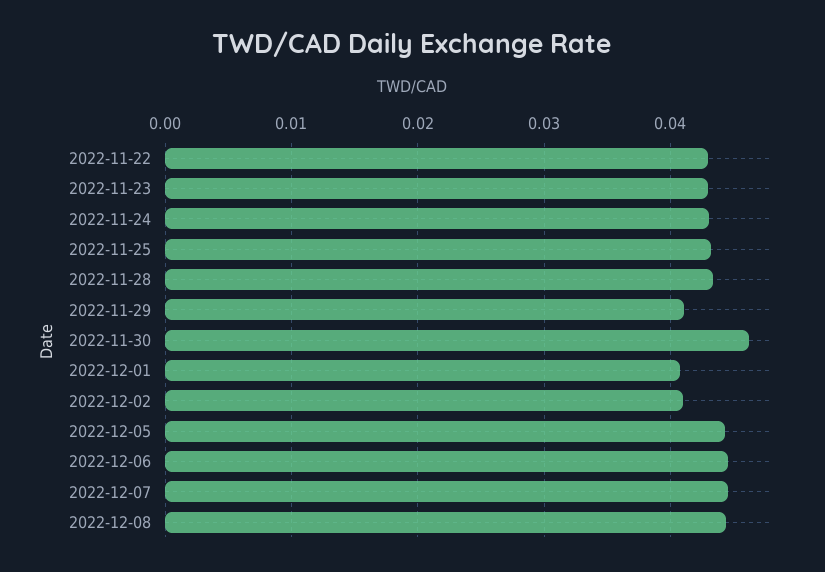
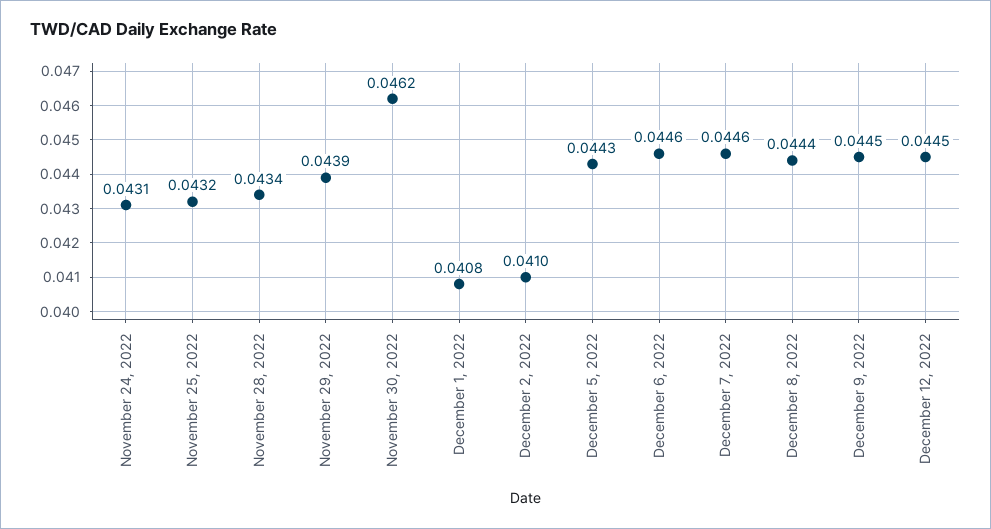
2022-11-22: 0.043 -> none
2022-11-23: 0.043 -> none
2022-11-29: 0.041 -> 0.0439
December 9, 2022: none -> 0.0445
December 12, 2022: none -> 0.0445

